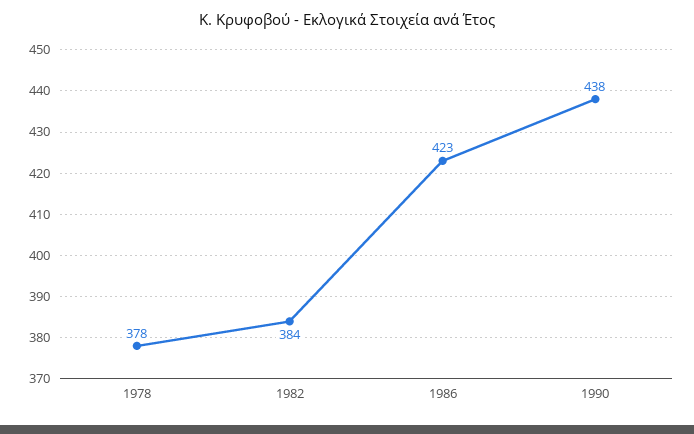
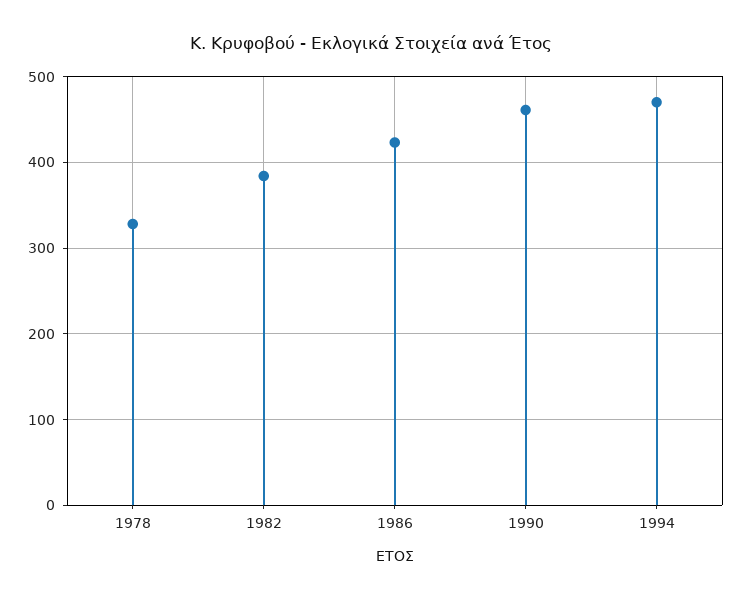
1978: 378 -> 330
1990: 438 -> 460
1994: none -> 470

